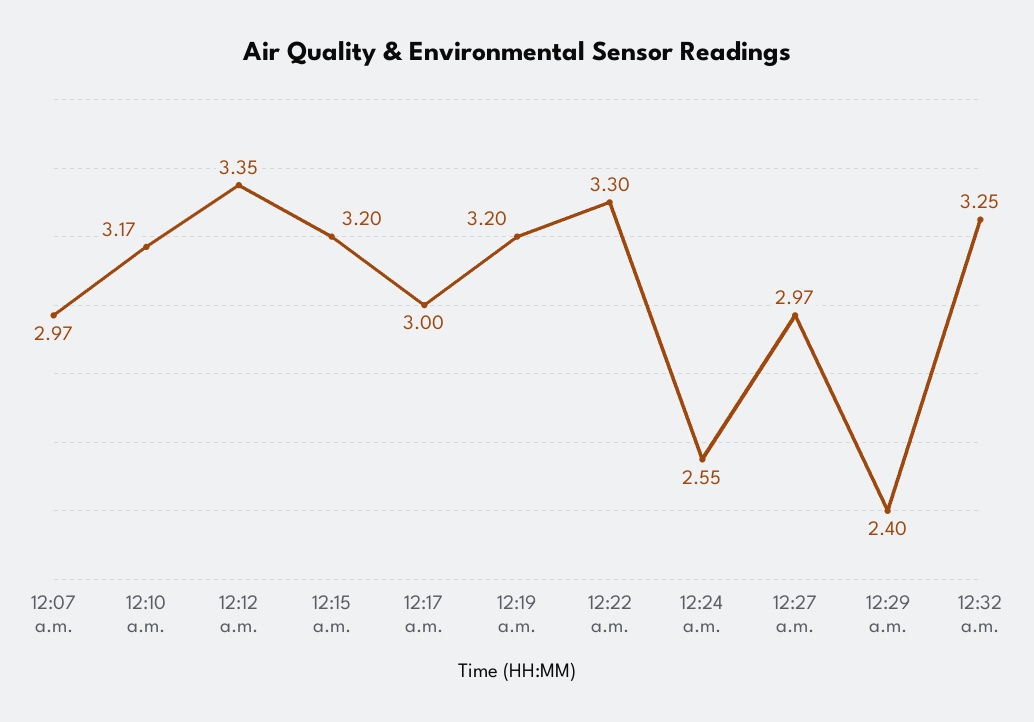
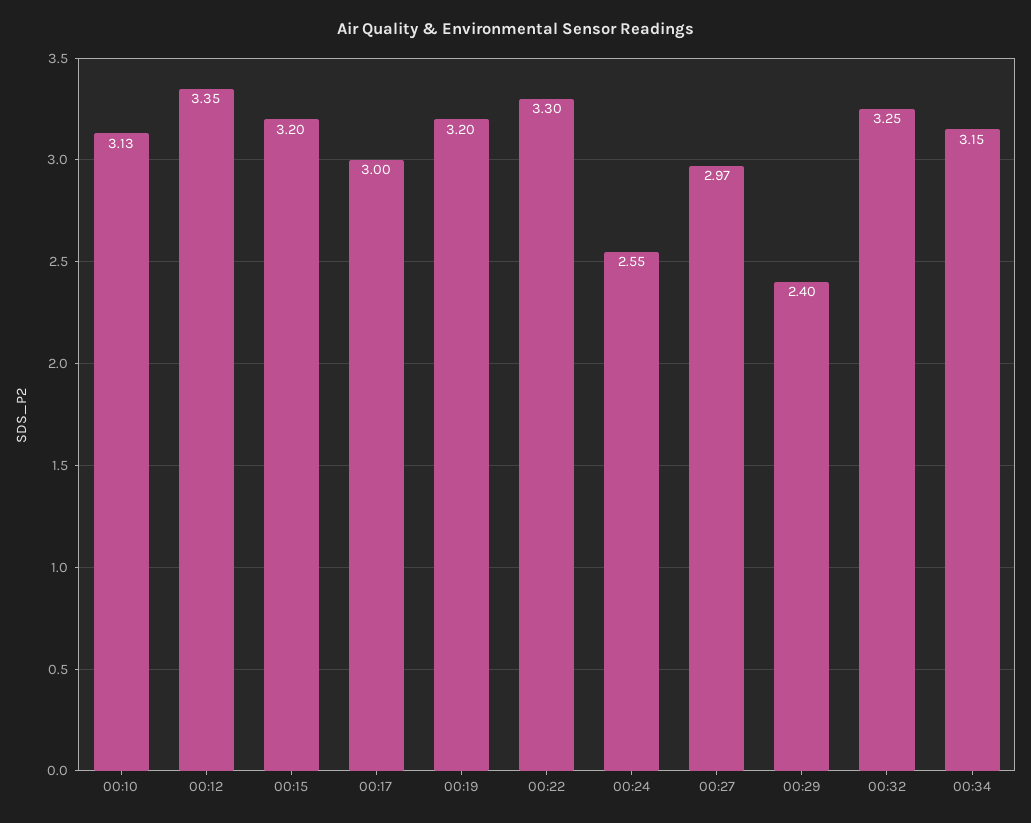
12:07 a.m.: 2.97 -> none
12:10 a.m.: 3.17 -> 3.13
00:34: none -> 3.15

